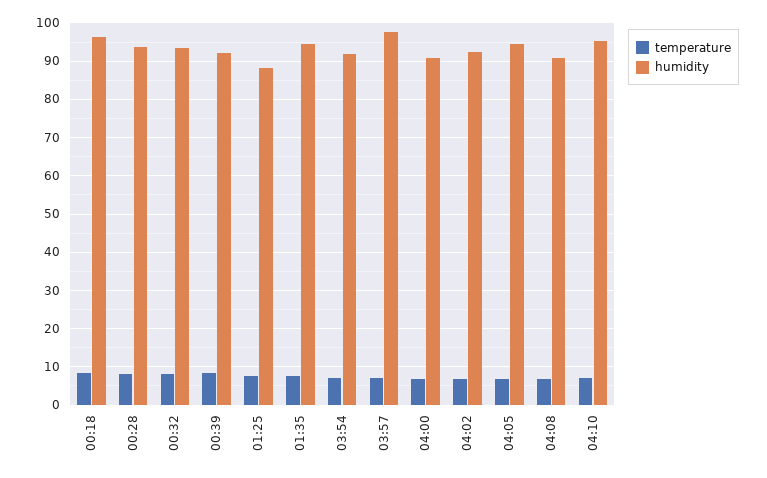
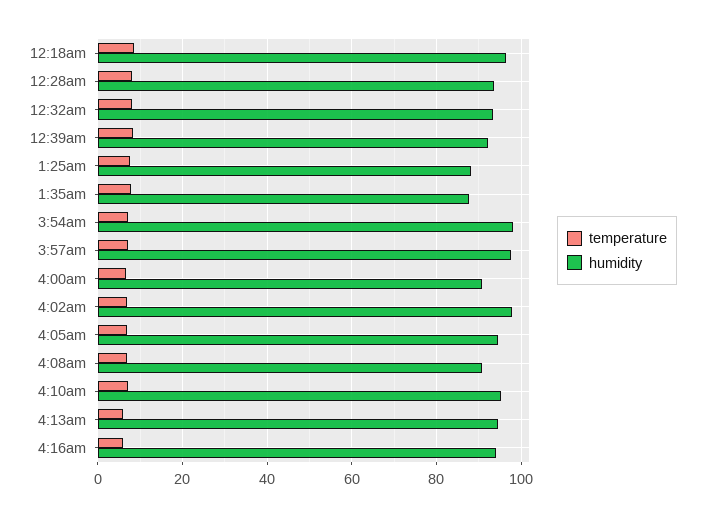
humidity, 01:35: 94 -> 88
humidity, 03:54: 92 -> 98
humidity, 04:02: 92 -> 98
temperature, 4:13am: none -> 6
humidity, 4:13am: none -> 94
temperature, 4:16am: none -> 6
humidity, 4:16am: none -> 94

